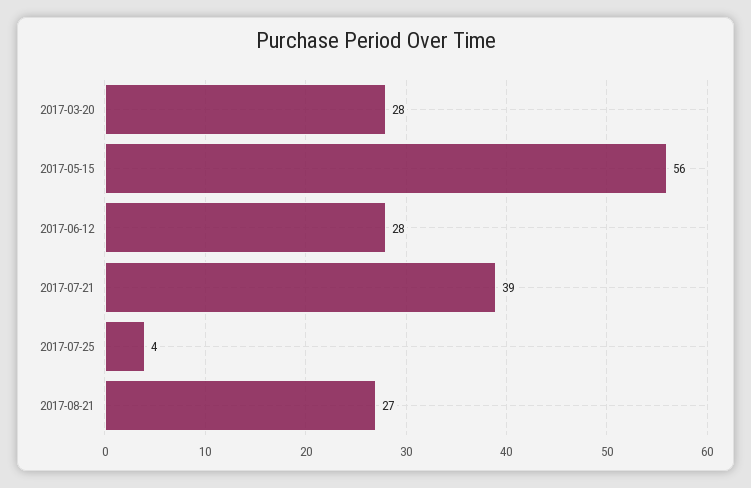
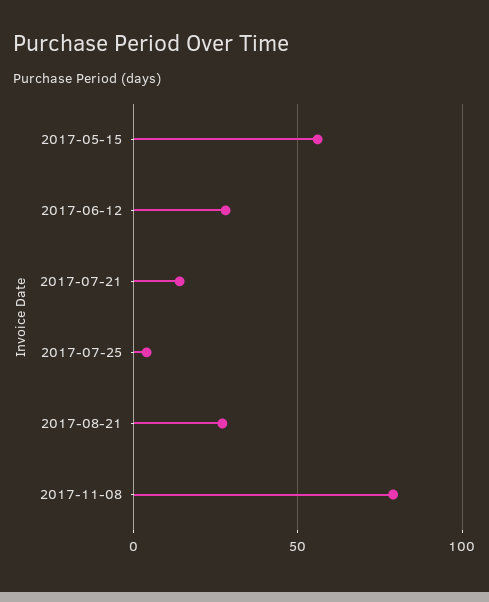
2017-03-20: 28 -> none
2017-07-21: 39 -> 15
2017-11-08: none -> 80

